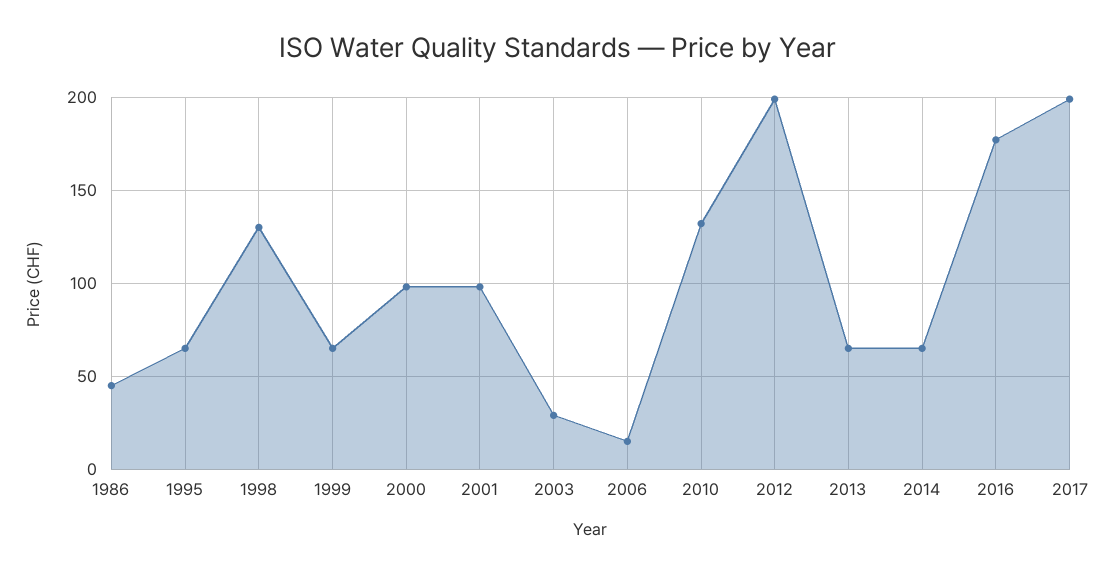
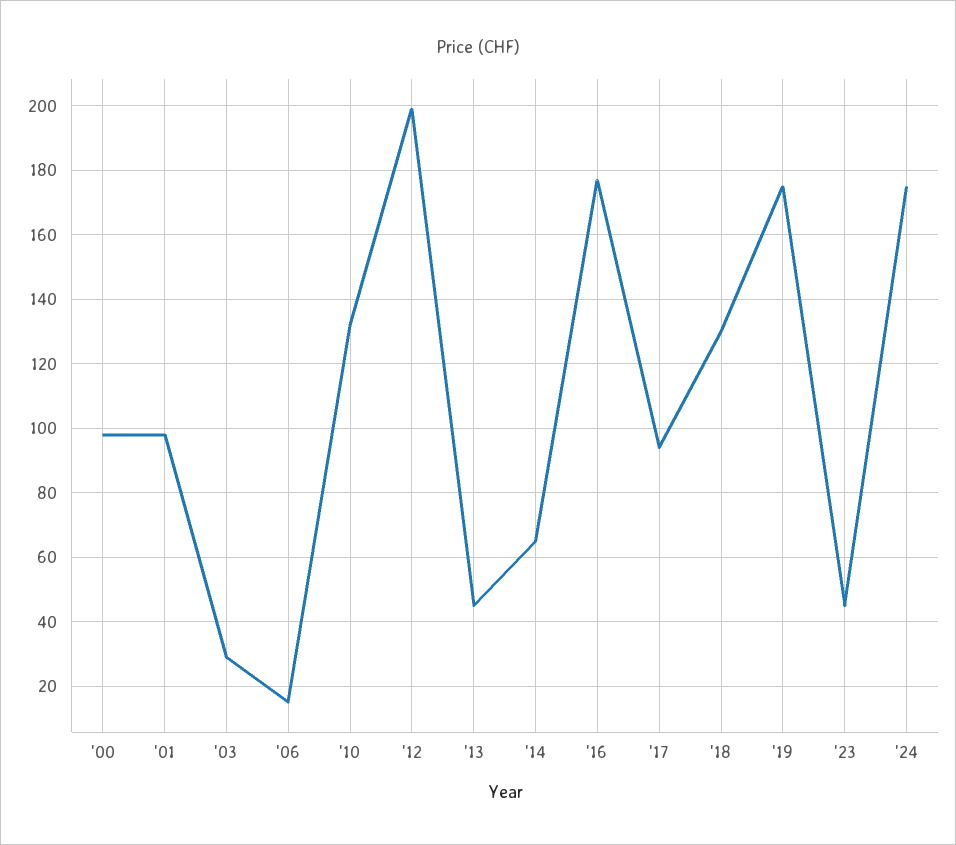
1986: 45 -> none
1995: 65 -> none
1998: 130 -> none
1999: 65 -> none
2013: 65 -> 45
2017: 200 -> 95
'18: none -> 130
'19: none -> 175
'23: none -> 45
'24: none -> 175

